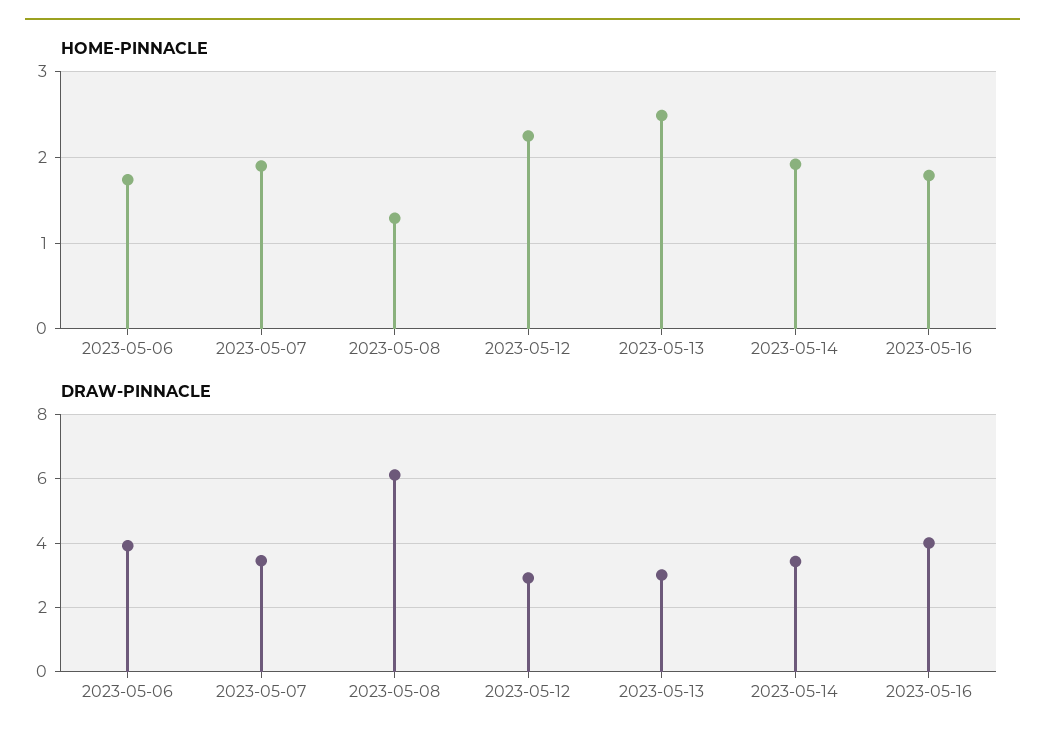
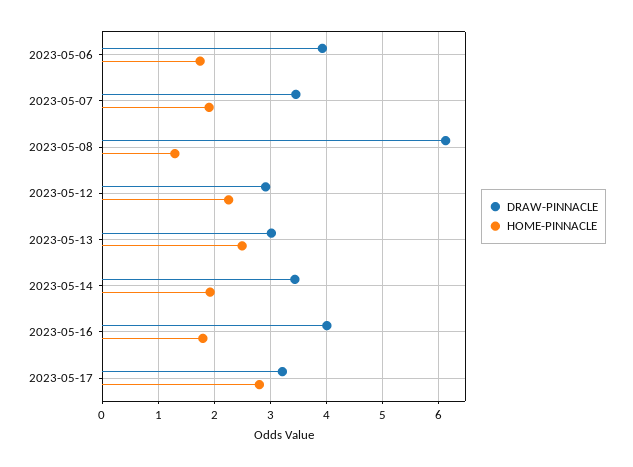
DRAW-PINNACLE, 2023-05-17: none -> 3.2
HOME-PINNACLE, 2023-05-17: none -> 2.8

